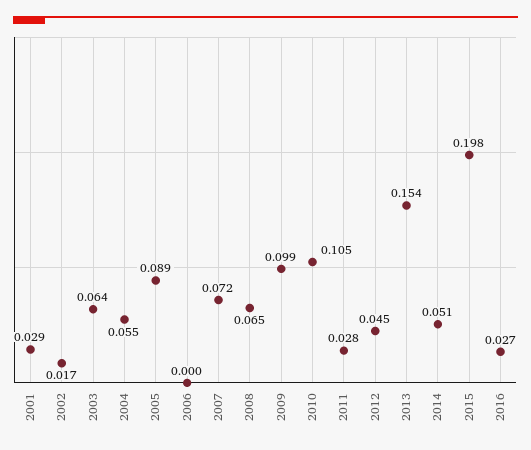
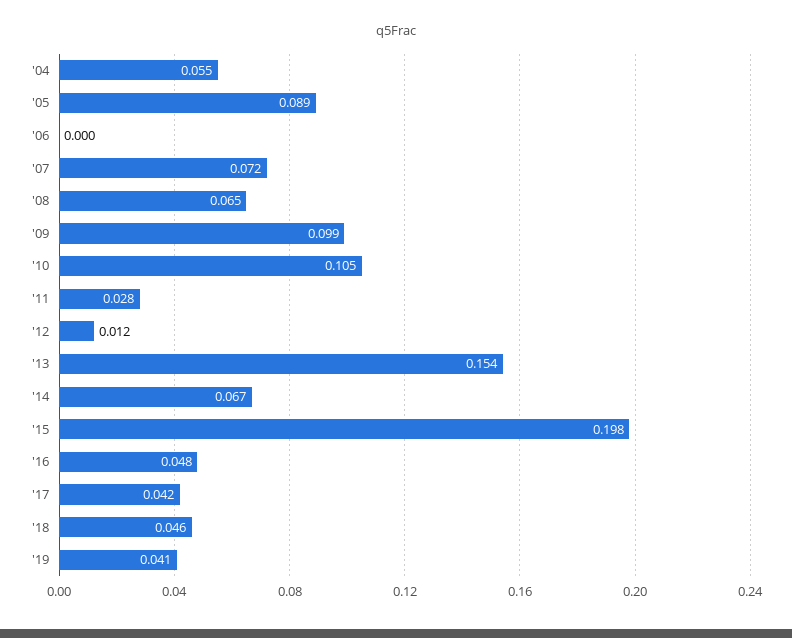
2001: 0.029 -> none
2002: 0.017 -> none
2003: 0.064 -> none
2012: 0.045 -> 0.012
2014: 0.051 -> 0.067
2016: 0.027 -> 0.048
'17: none -> 0.042
'18: none -> 0.046
'19: none -> 0.041

